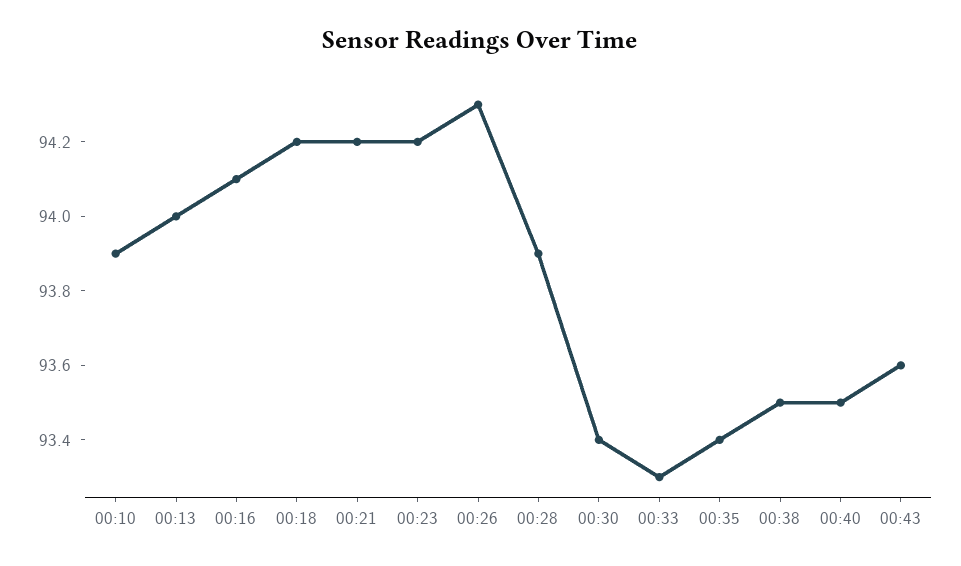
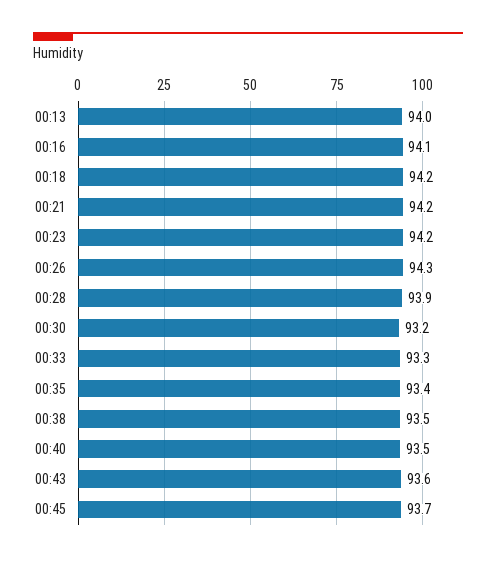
00:10: 93.9 -> none
00:30: 93.4 -> 93.2
00:45: none -> 93.7

